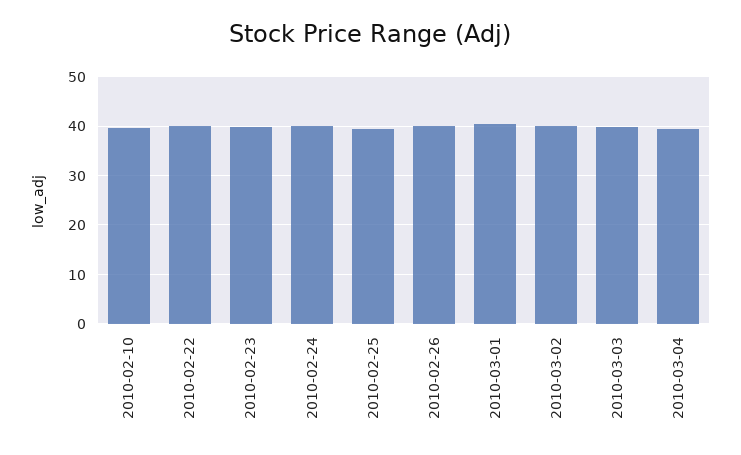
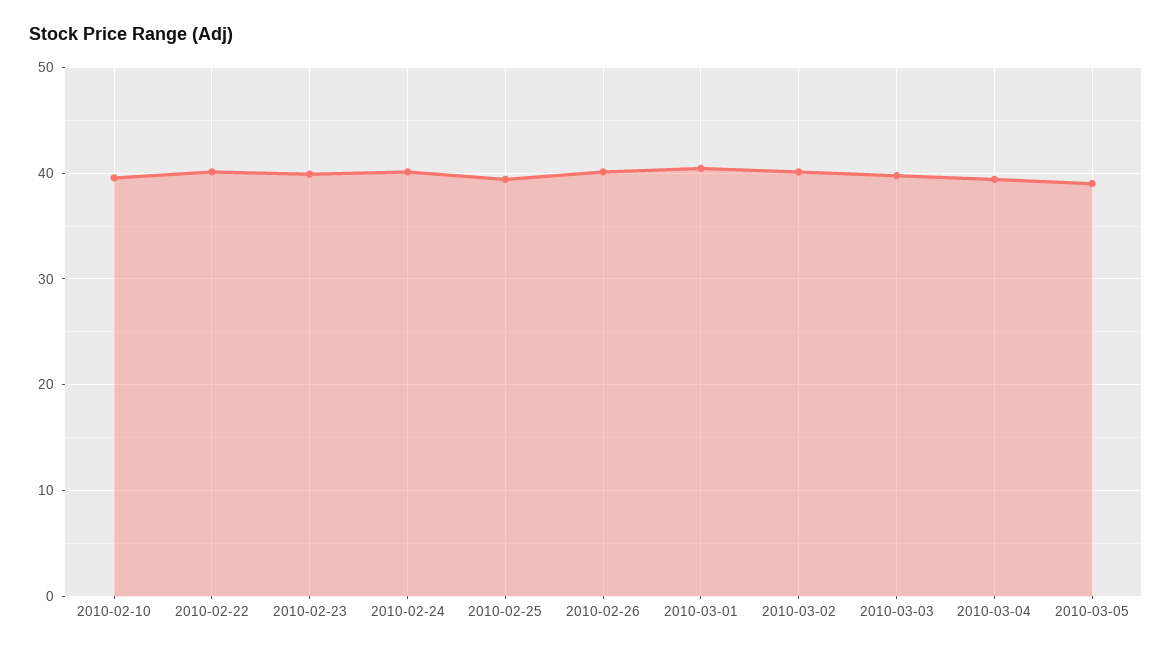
2010-03-05: none -> 39

